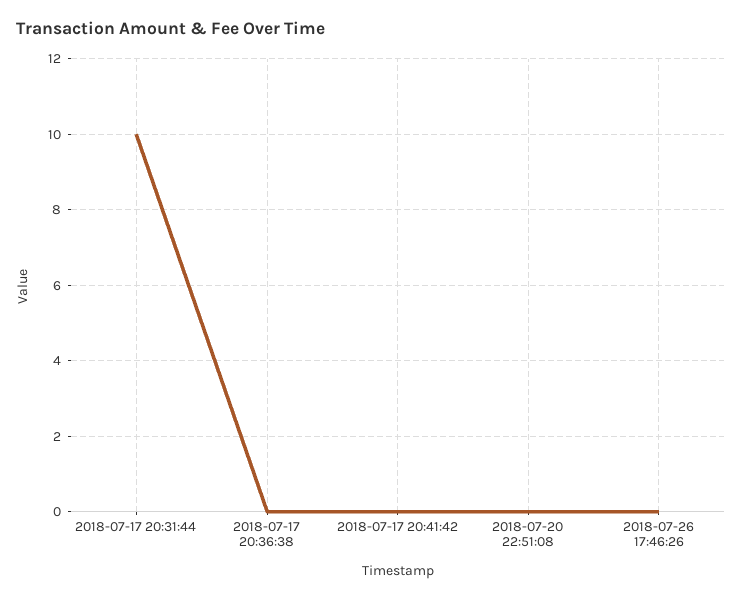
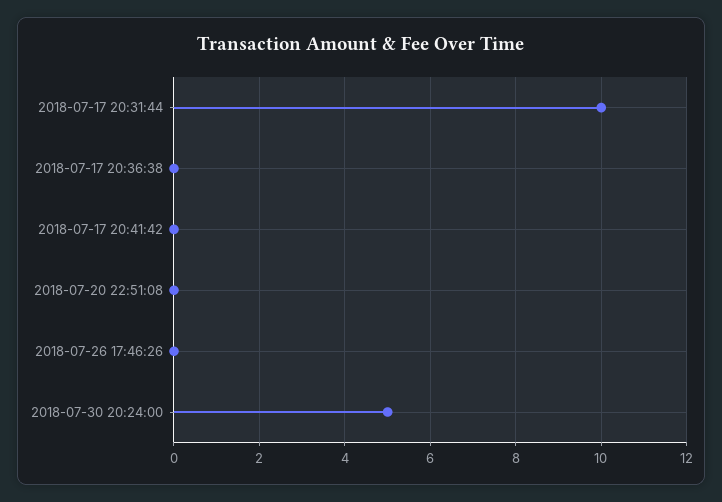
2018-07-30 20:24:00: none -> 5

